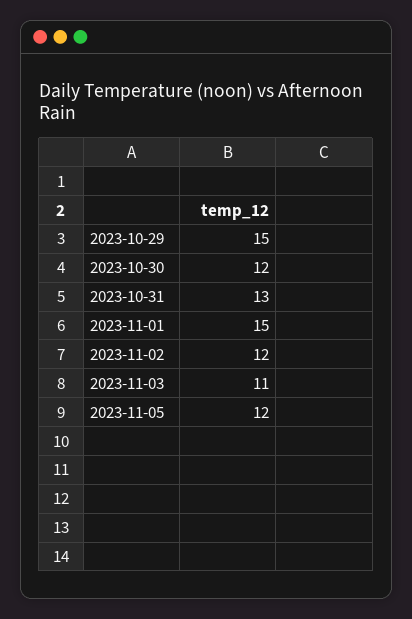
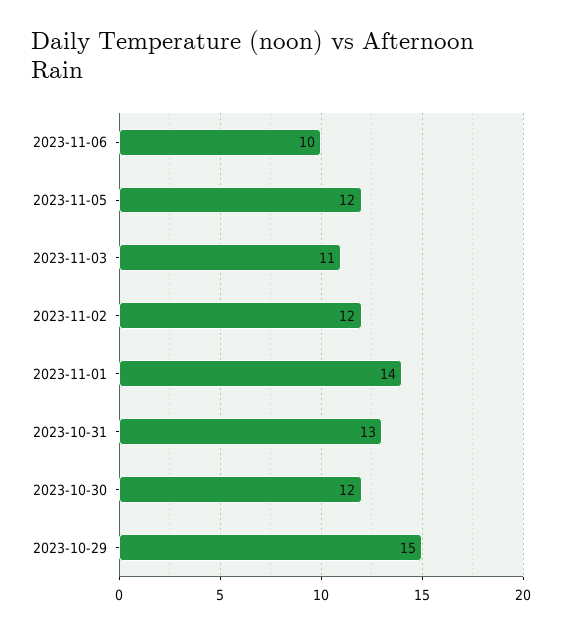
2023-11-01: 15 -> 14
2023-11-06: none -> 10

